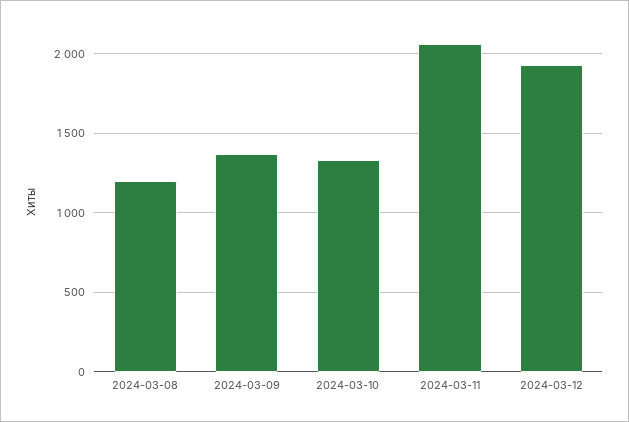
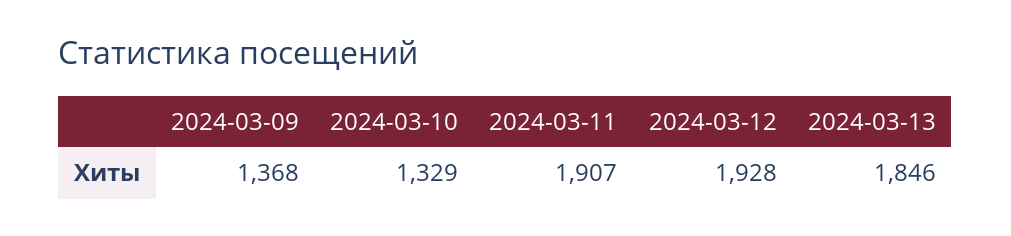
2024-03-08: 1200 -> none
2024-03-11: 2050 -> 1907
2024-03-13: none -> 1846

